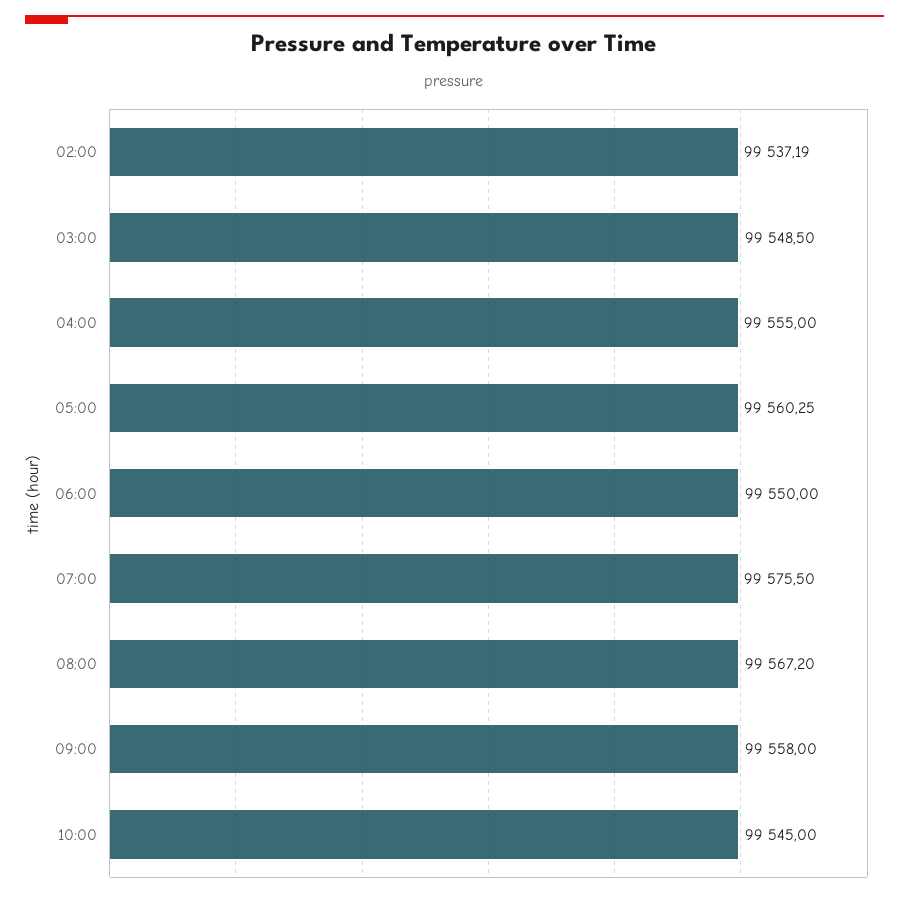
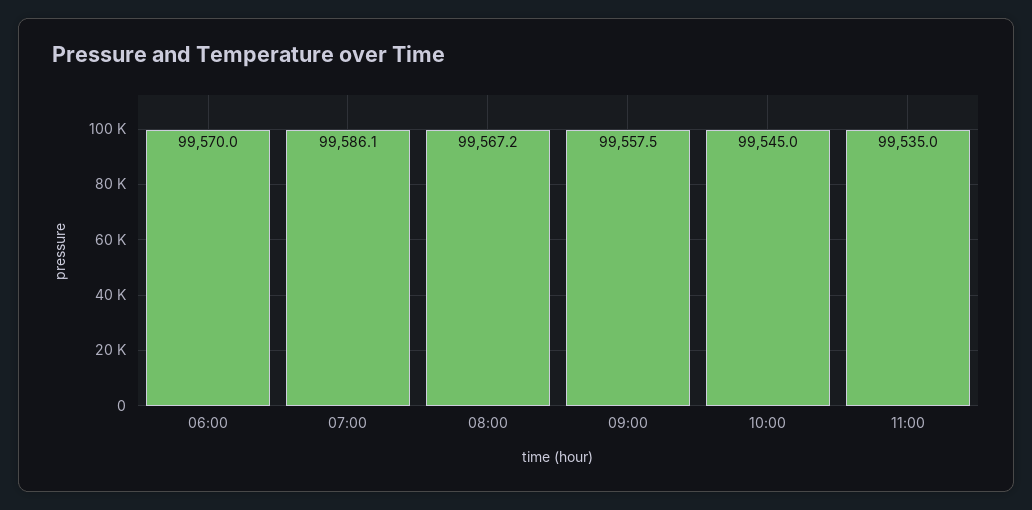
02:00: 99537.19 -> none
03:00: 99548.5 -> none
04:00: 99555 -> none
05:00: 99560.25 -> none
06:00: 99550 -> 99570
07:00: 99575.5 -> 99586.1
09:00: 99558 -> 99557.5
11:00: none -> 99535

